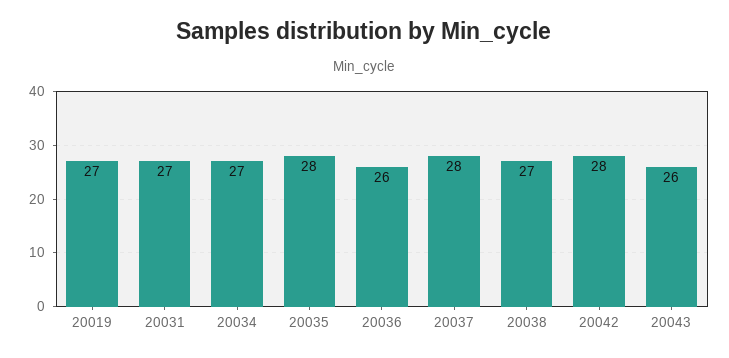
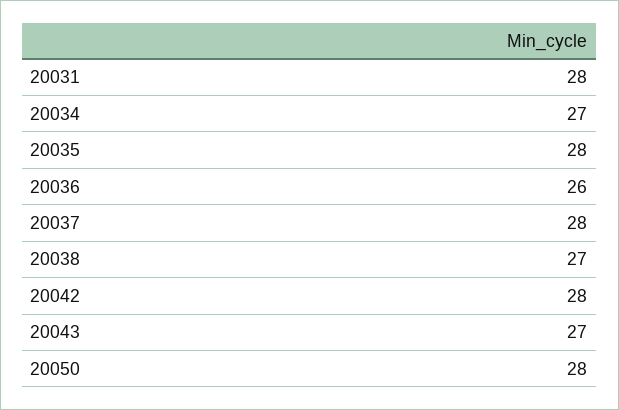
20019: 27 -> none
20031: 27 -> 28
20043: 26 -> 27
20050: none -> 28

